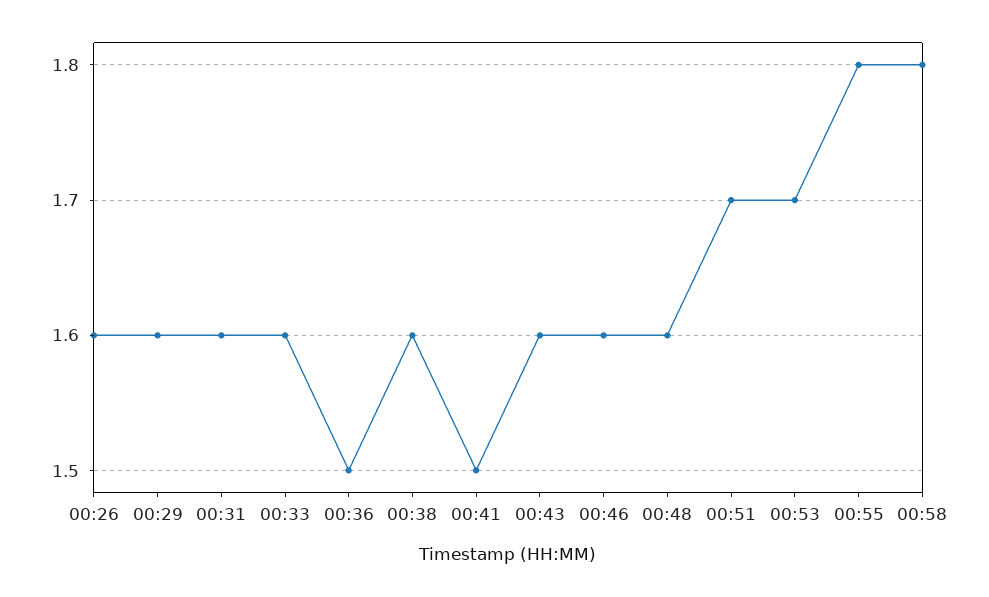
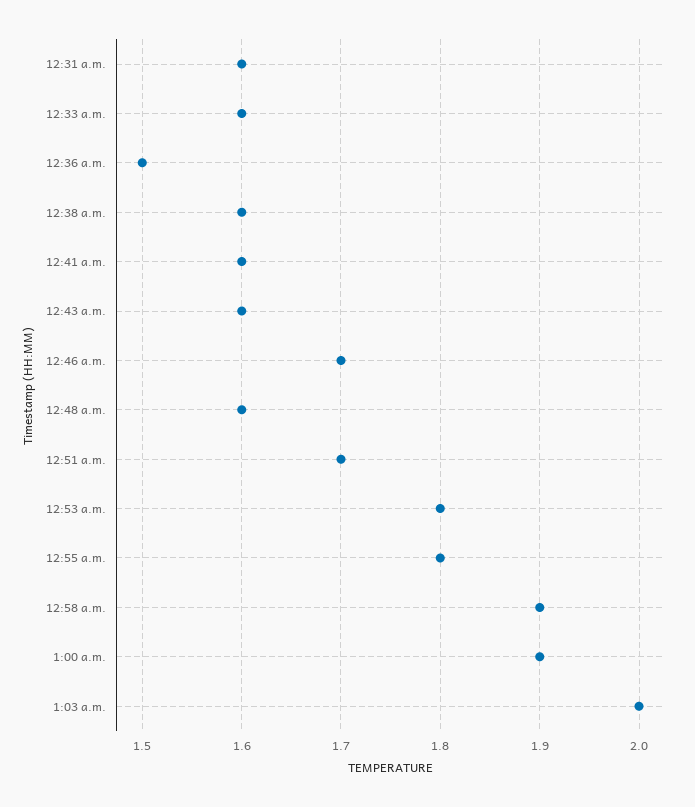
00:26: 1.6 -> none
00:29: 1.6 -> none
00:41: 1.5 -> 1.6
00:46: 1.6 -> 1.7
00:53: 1.7 -> 1.8
00:58: 1.8 -> 1.9
1:00 a.m.: none -> 1.9
1:03 a.m.: none -> 2

